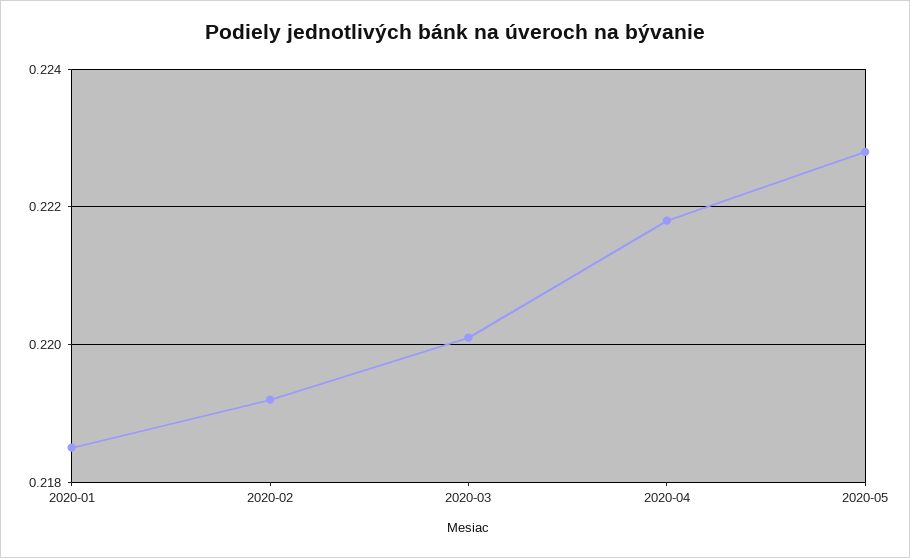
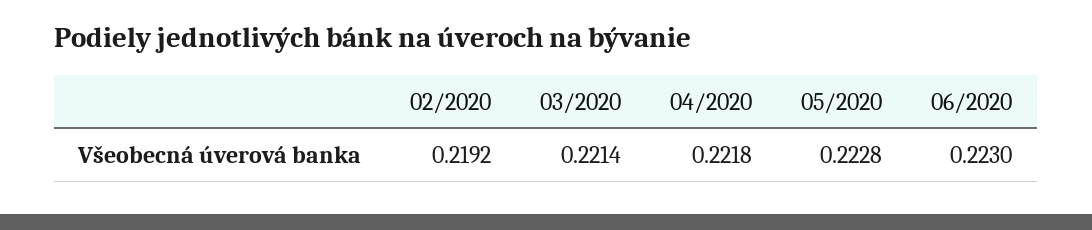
2020-01: 0.2185 -> none
2020-03: 0.22 -> 0.2214
06/2020: none -> 0.223

